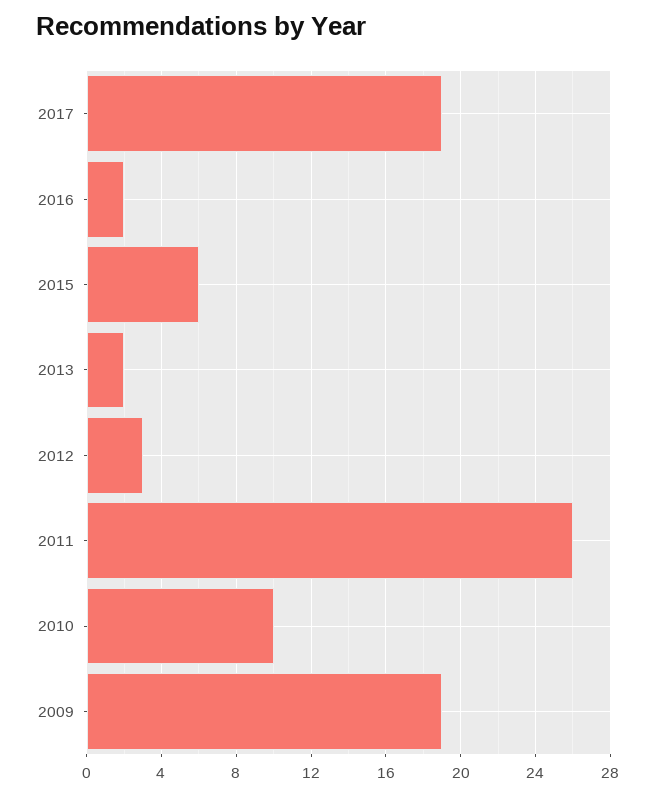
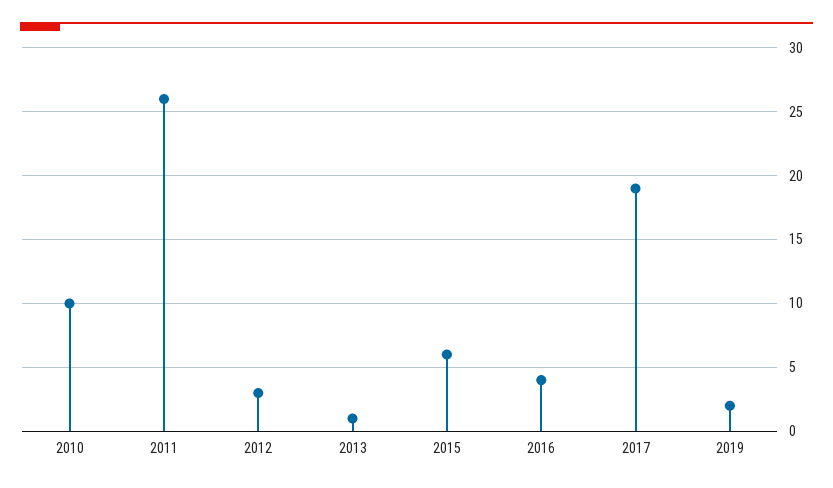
2016: 2 -> 4
2013: 2 -> 1
2009: 19 -> none
2019: none -> 2

